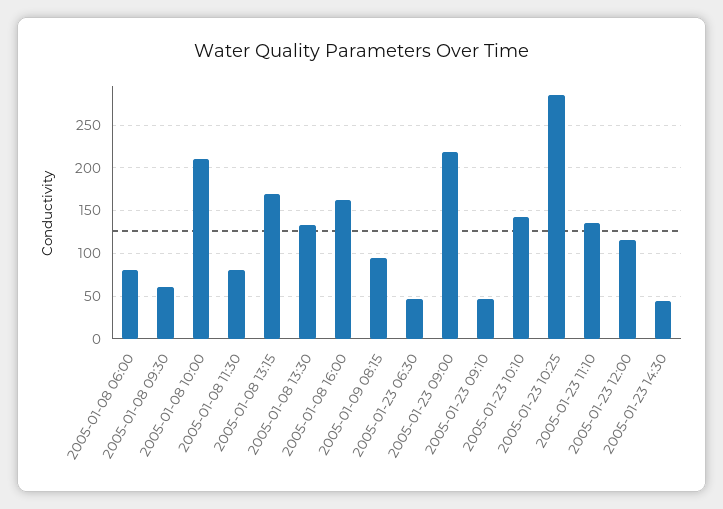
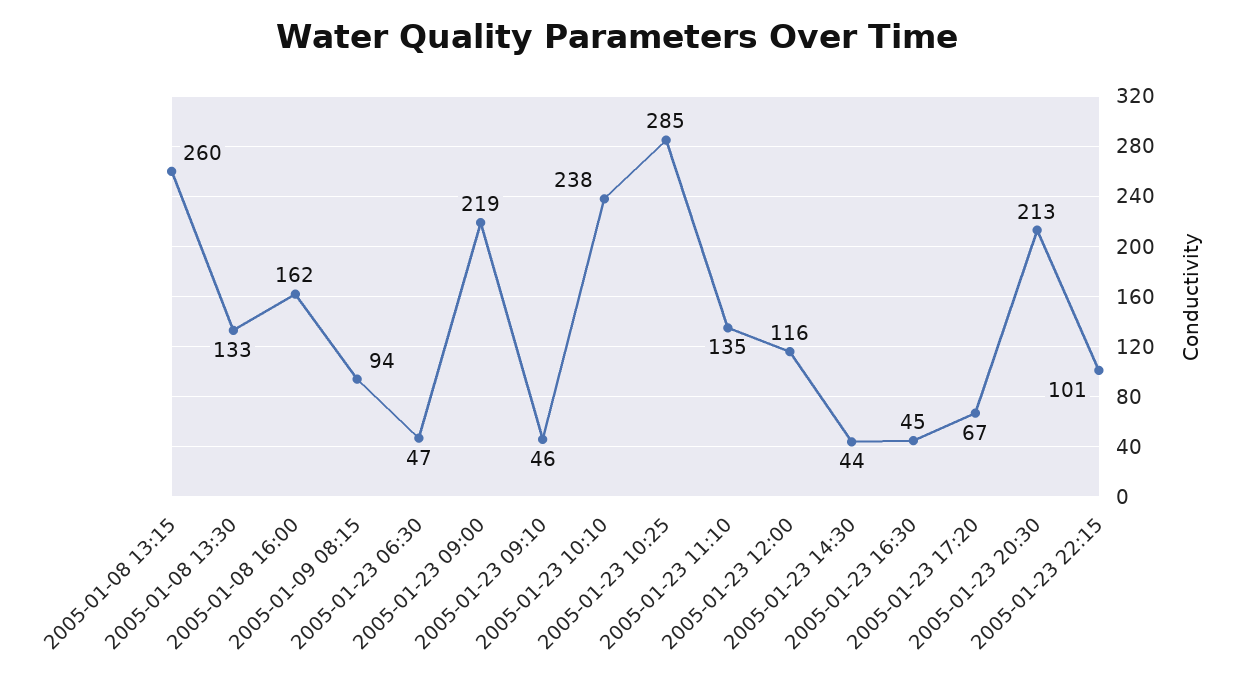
2005-01-08 06:00: 80 -> none
2005-01-08 09:30: 60 -> none
2005-01-08 10:00: 210 -> none
2005-01-08 11:30: 80 -> none
2005-01-08 13:15: 170 -> 260
2005-01-23 10:10: 140 -> 238
2005-01-23 16:30: none -> 45
2005-01-23 17:20: none -> 67
2005-01-23 20:30: none -> 213
2005-01-23 22:15: none -> 101

